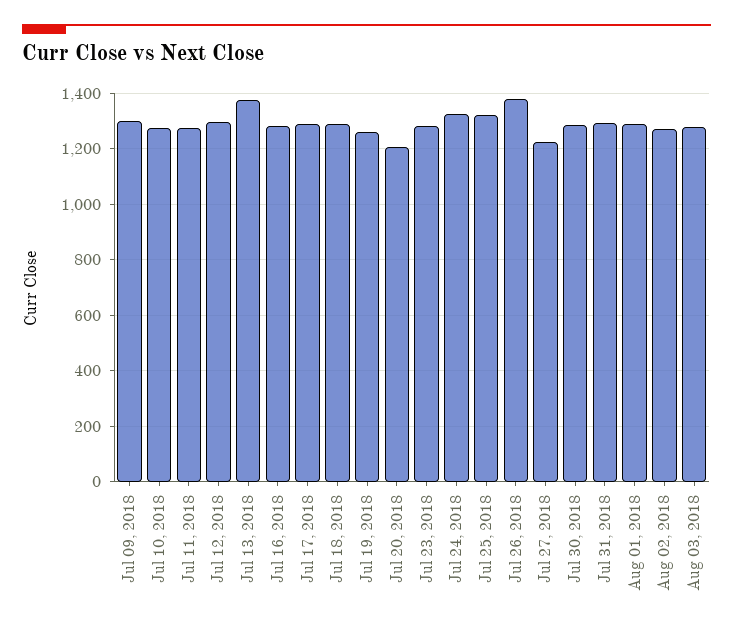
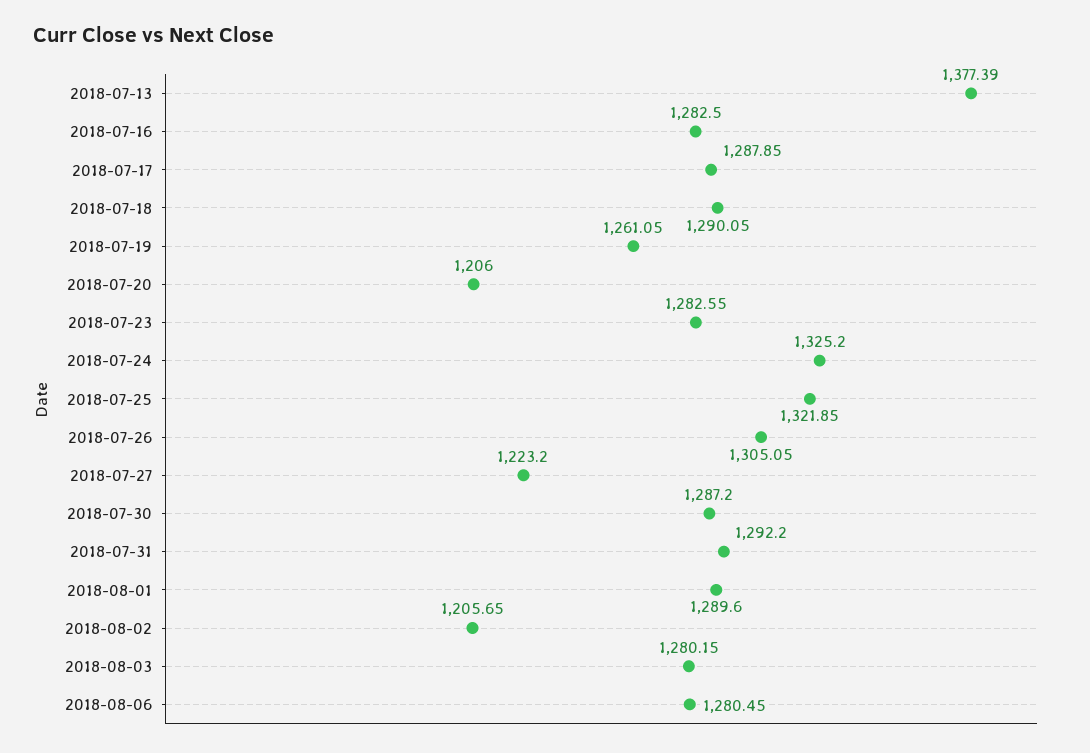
Jul 09, 2018: 1300 -> none
Jul 10, 2018: 1275 -> none
Jul 11, 2018: 1275 -> none
Jul 12, 2018: 1300 -> none
Jul 26, 2018: 1375 -> 1305.05
Aug 02, 2018: 1275 -> 1205.65
2018-08-06: none -> 1280.45

